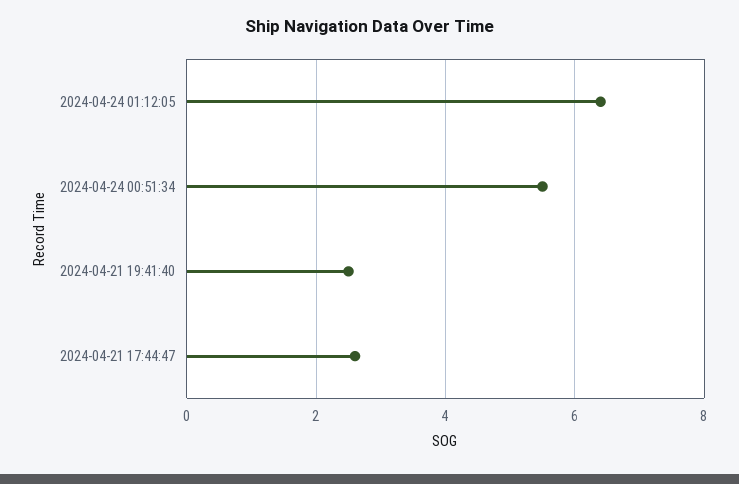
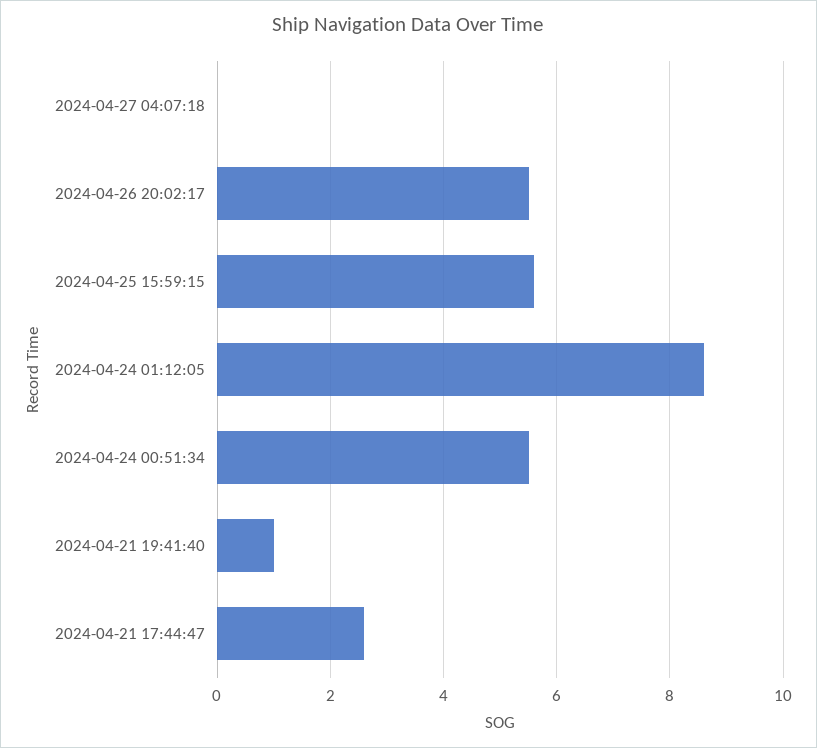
2024-04-24 01:12:05: 6.5 -> 8.5
2024-04-21 19:41:40: 2.5 -> 1
2024-04-27 04:07:18: none -> 0
2024-04-26 20:02:17: none -> 5.5
2024-04-25 15:59:15: none -> 5.5

